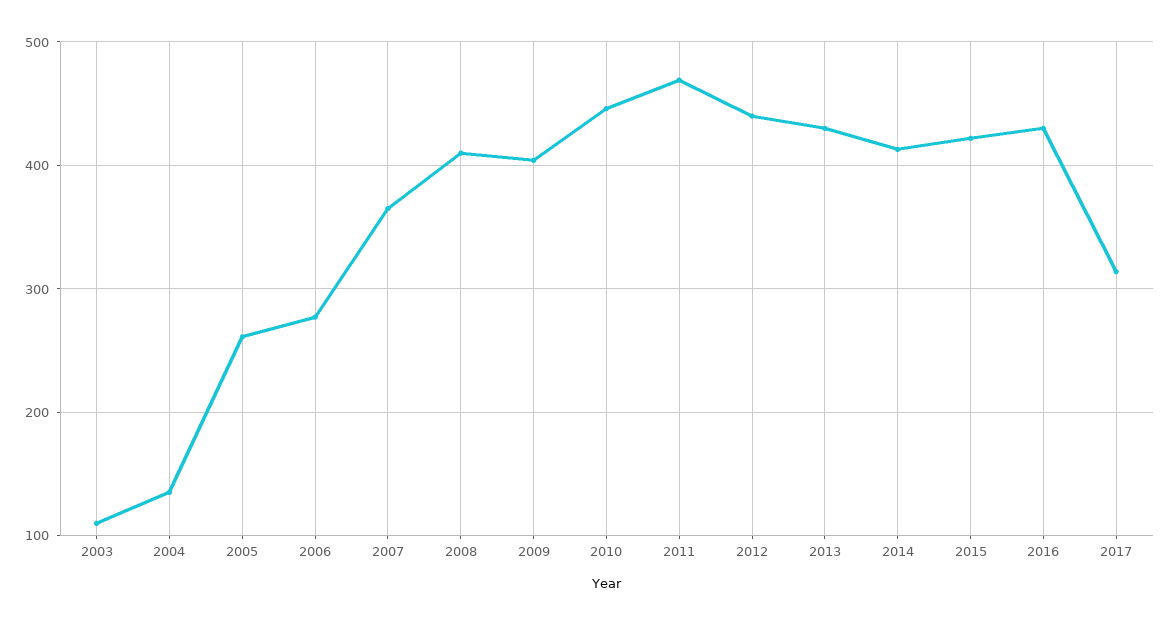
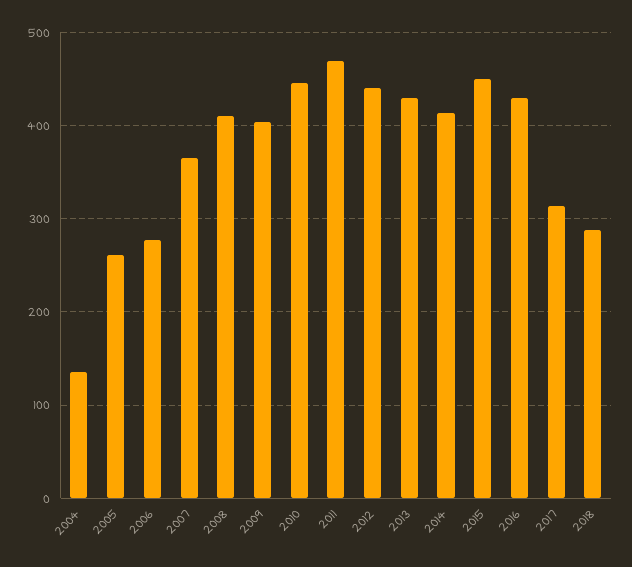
2003: 110 -> none
2015: 420 -> 450
2018: none -> 290

